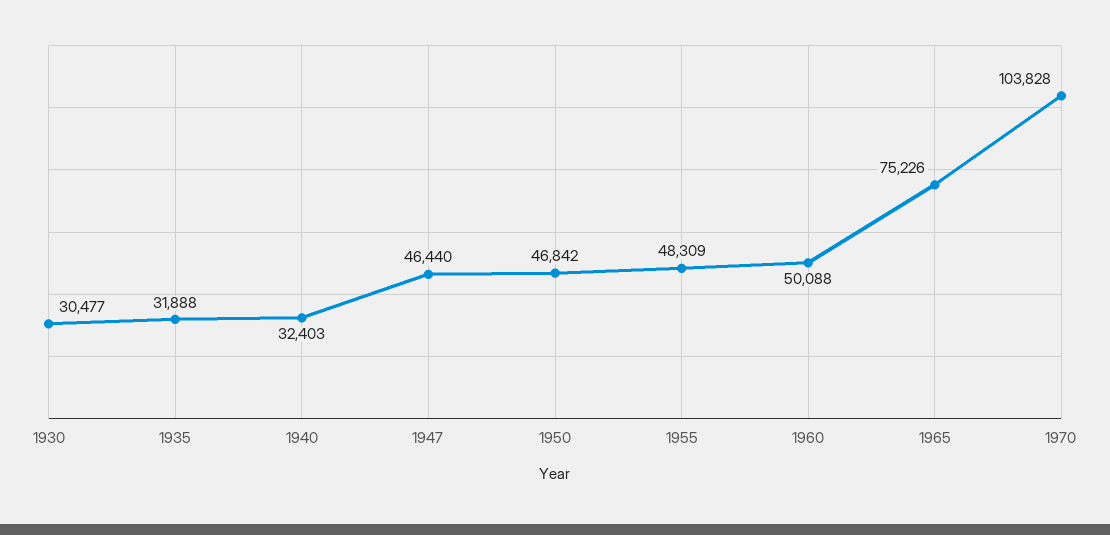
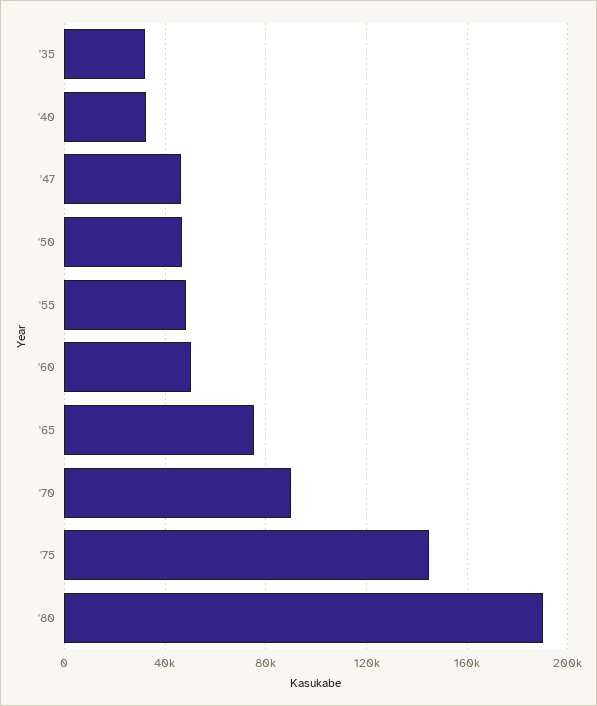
1930: 30477 -> none
1970: 103828 -> 90000
'75: none -> 145000
'80: none -> 190000

